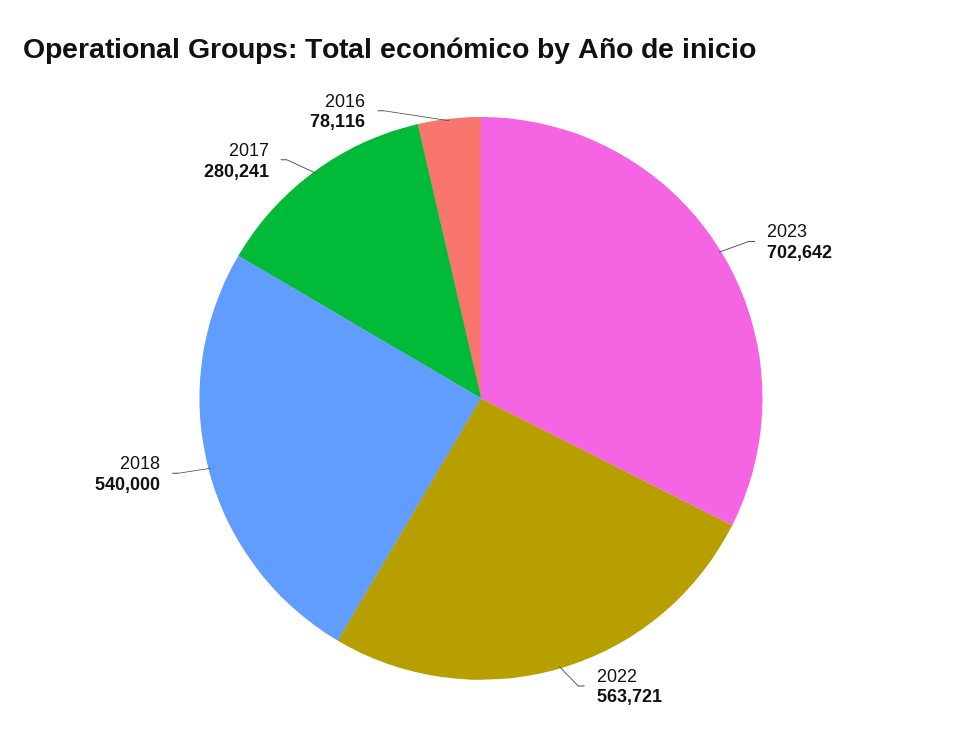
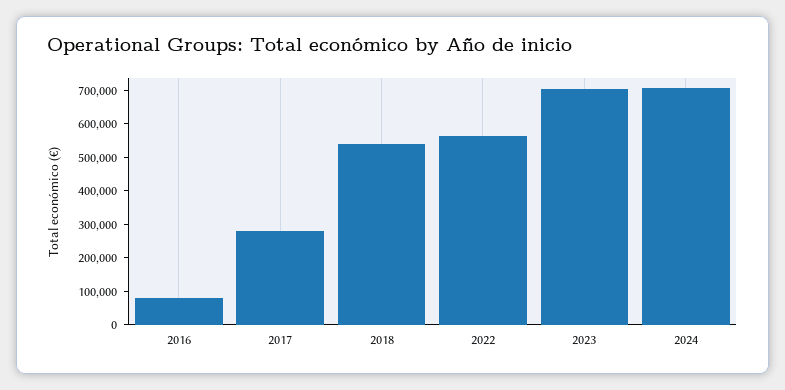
2024: none -> 700000

